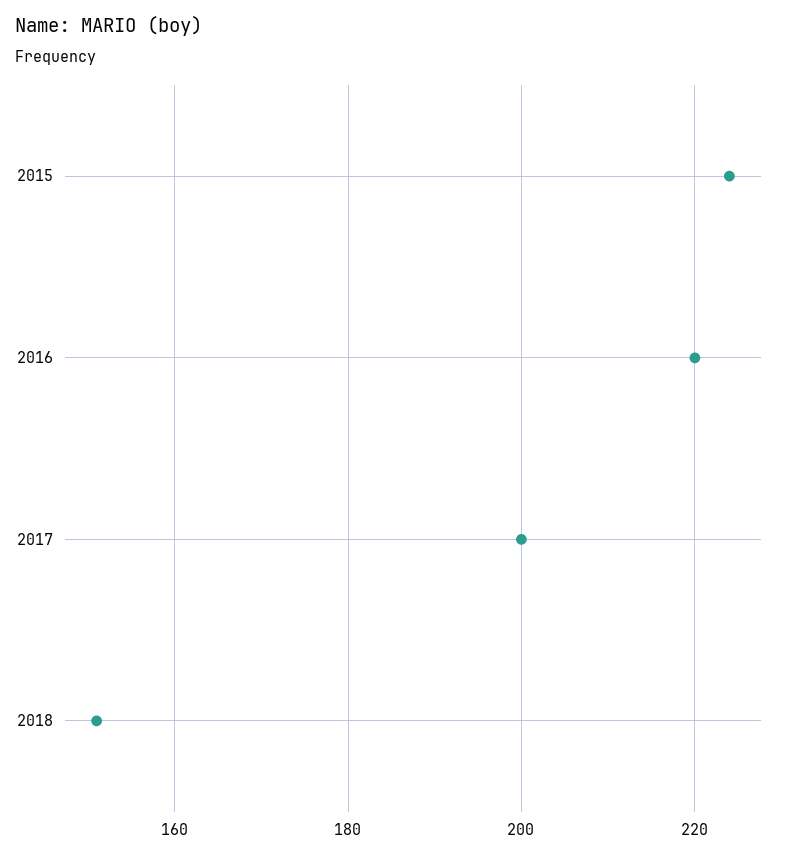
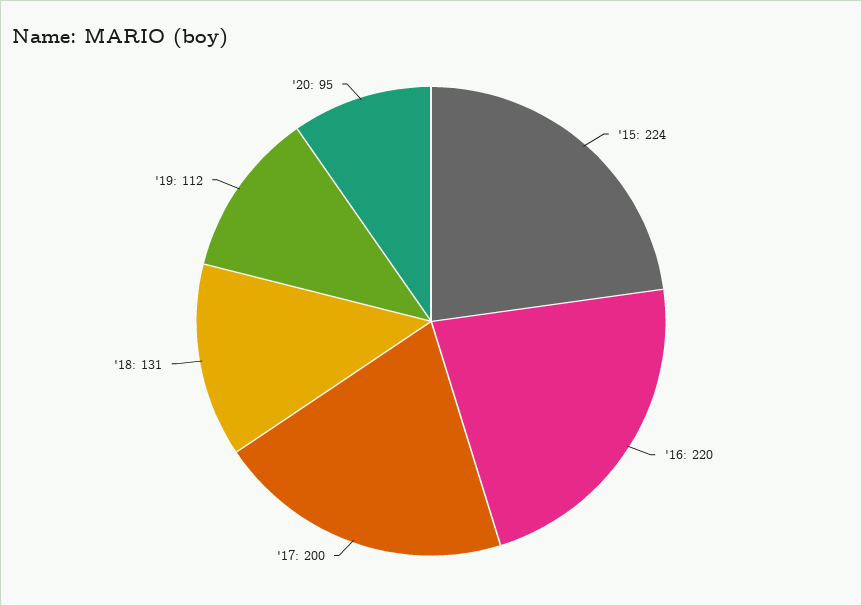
2018: 150 -> 131
'19: none -> 112
'20: none -> 95

